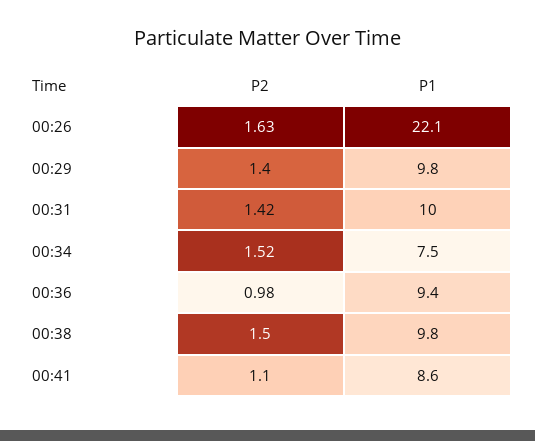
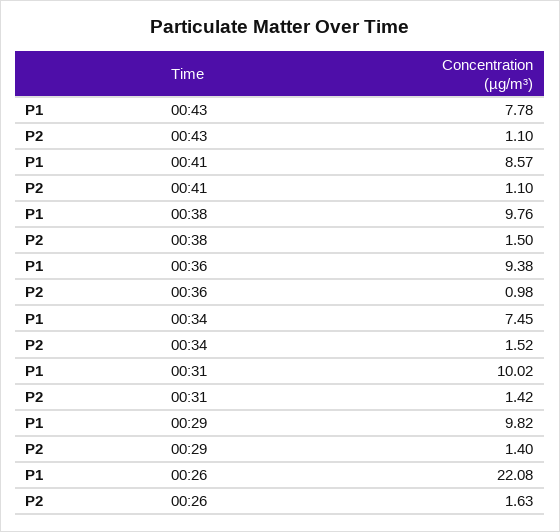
P1, 00:43: none -> 7.78
P2, 00:43: none -> 1.1

